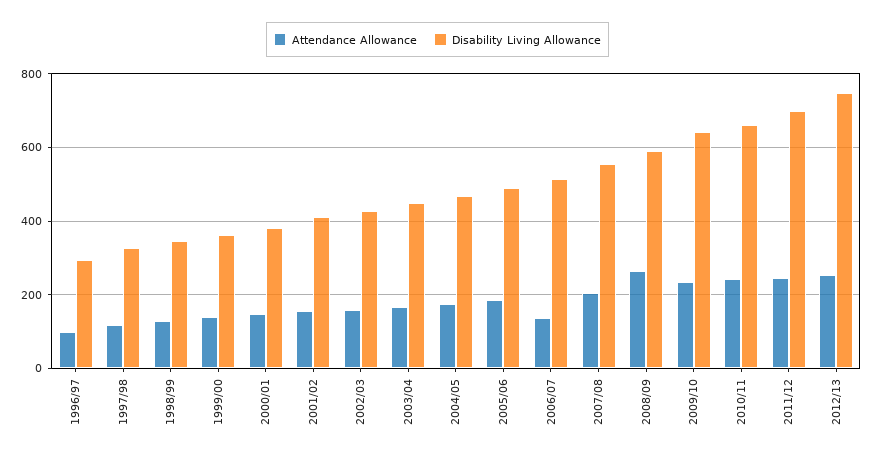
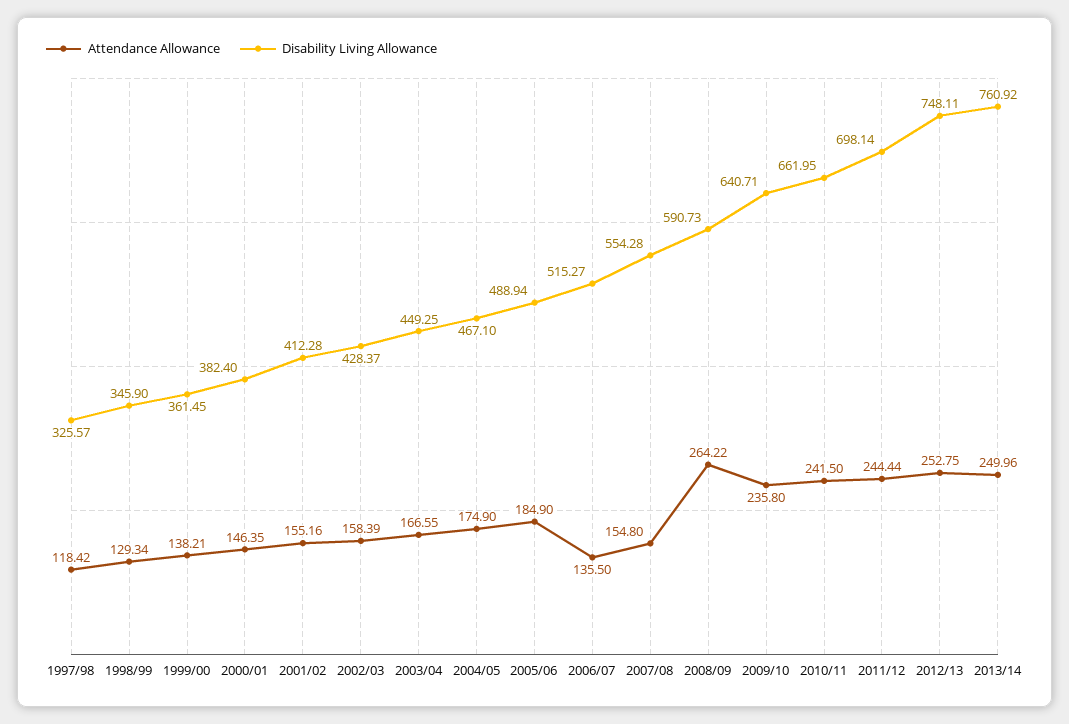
Attendance Allowance, 1996/97: 100 -> none
Disability Living Allowance, 1996/97: 300 -> none
Attendance Allowance, 2007/08: 200 -> 154.8
Attendance Allowance, 2013/14: none -> 249.96
Disability Living Allowance, 2013/14: none -> 760.92

